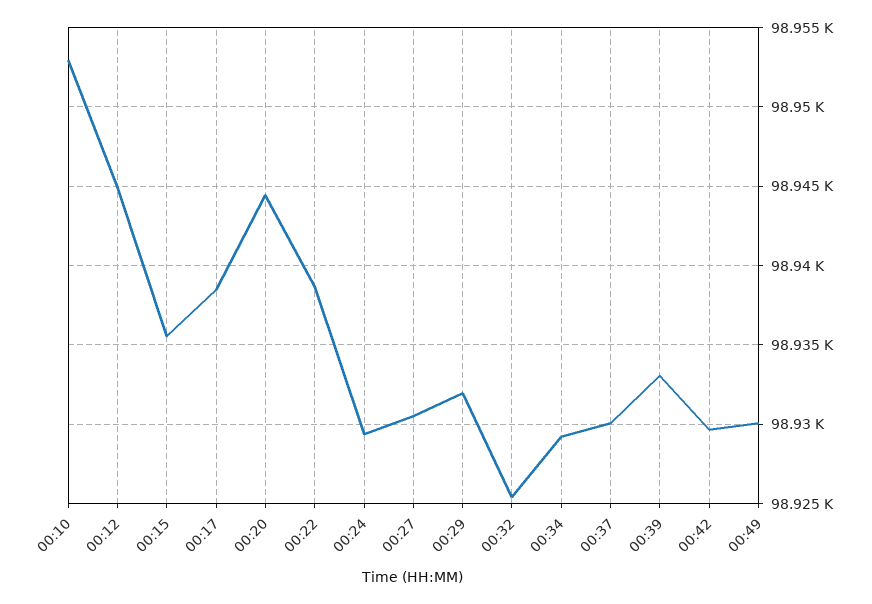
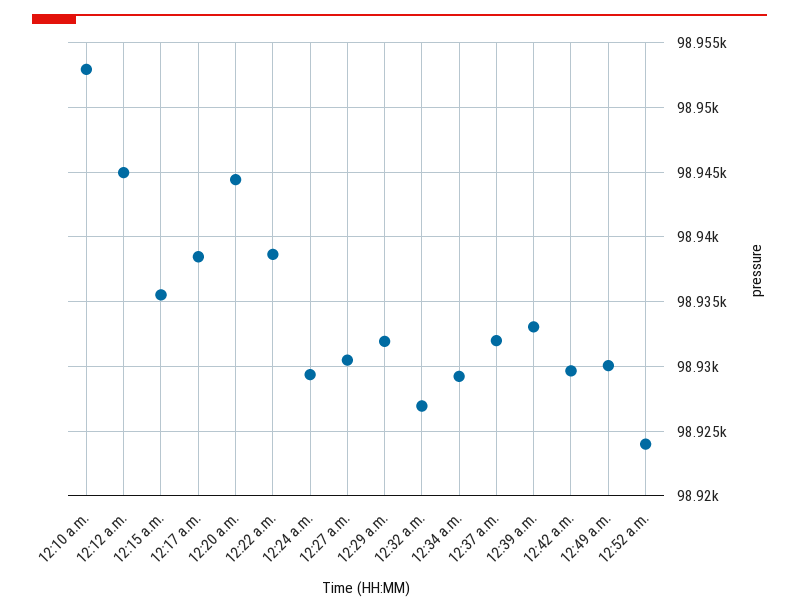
00:32: 98925.5 -> 98927
00:37: 98930 -> 98932
12:52 a.m.: none -> 98924

